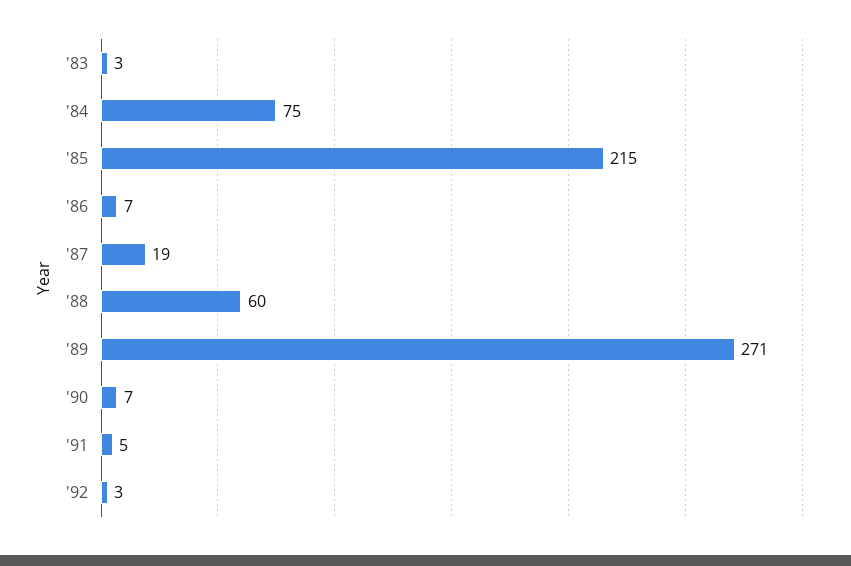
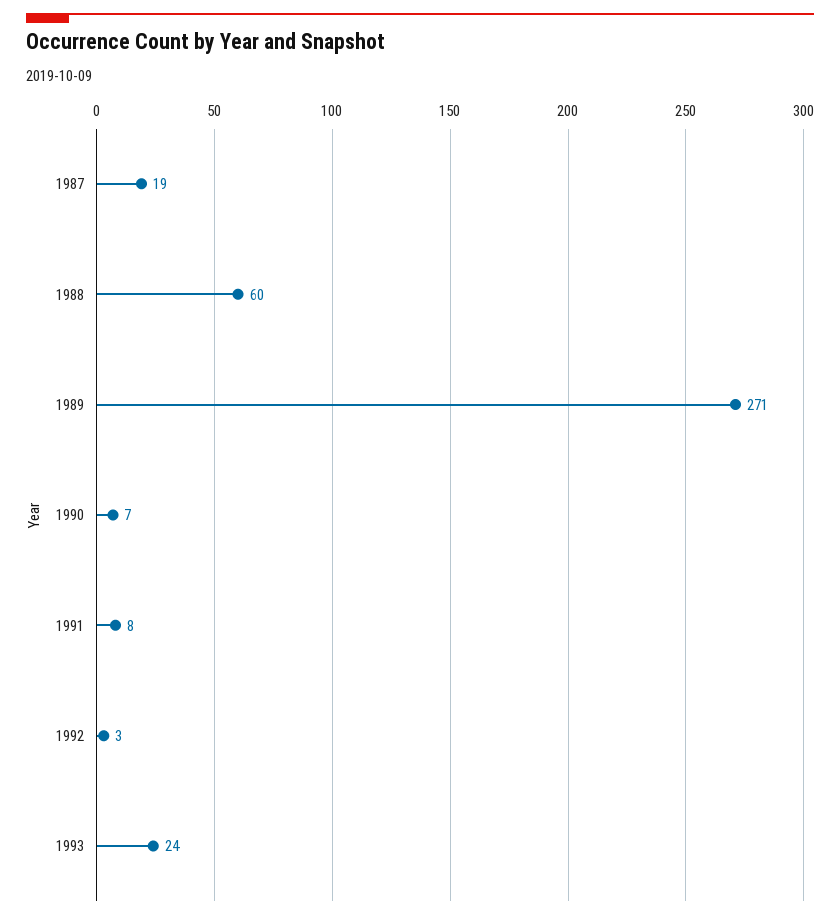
'83: 3 -> none
'84: 75 -> none
'85: 215 -> none
'86: 7 -> none
'91: 5 -> 8
1993: none -> 24

